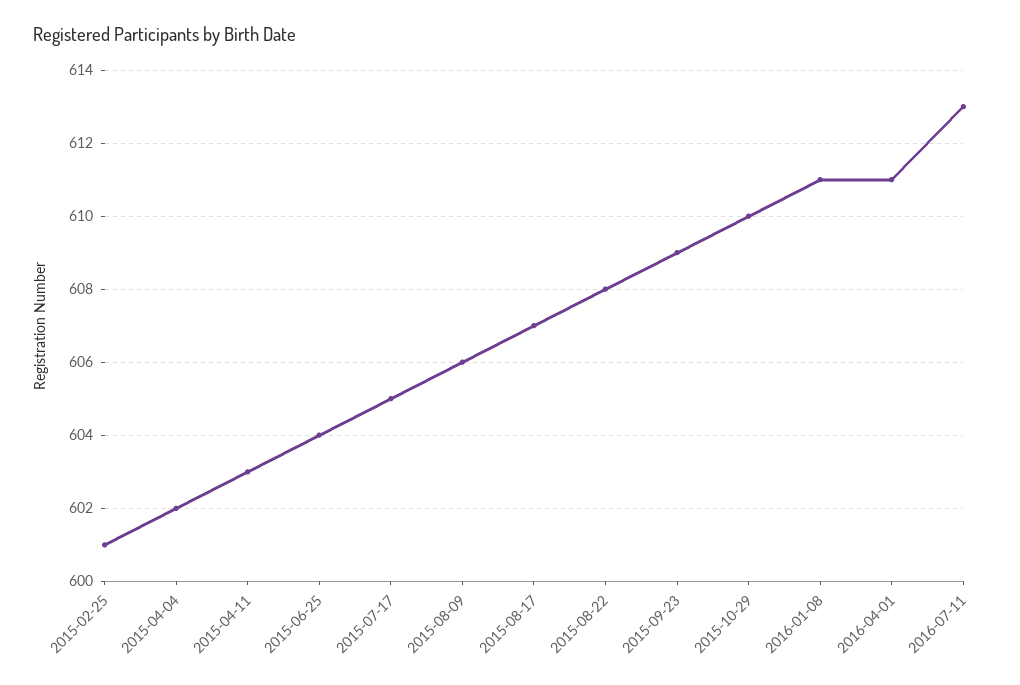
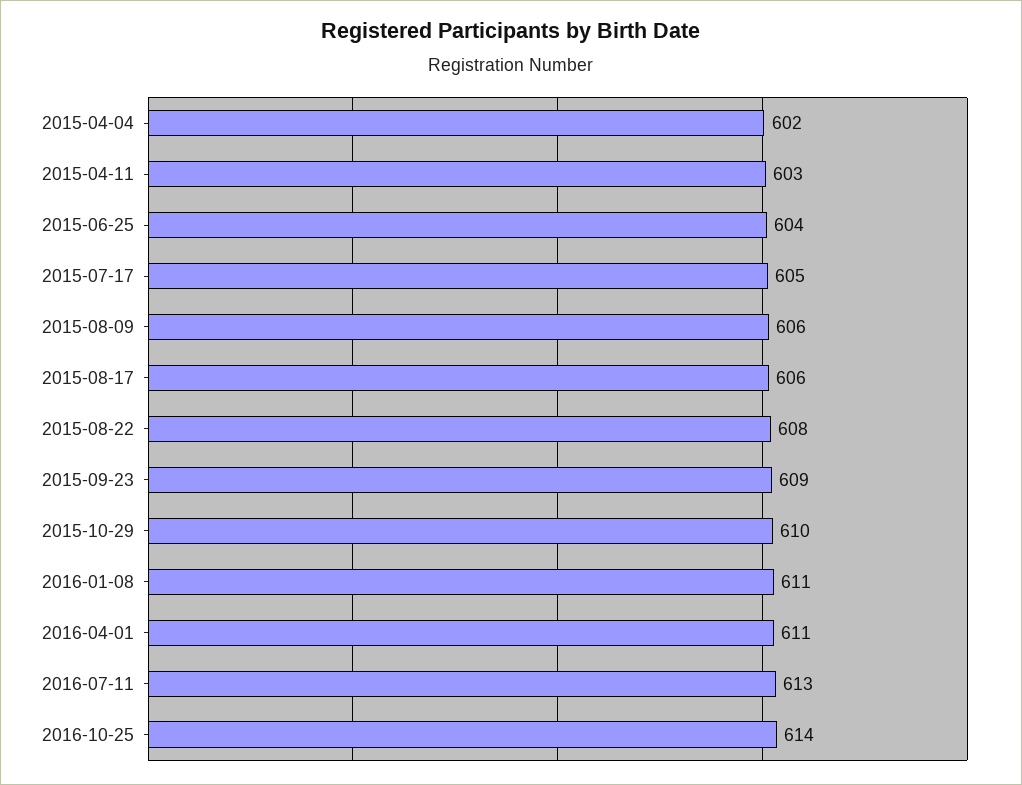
2015-02-25: 601 -> none
2015-08-17: 607 -> 606
2016-10-25: none -> 614

